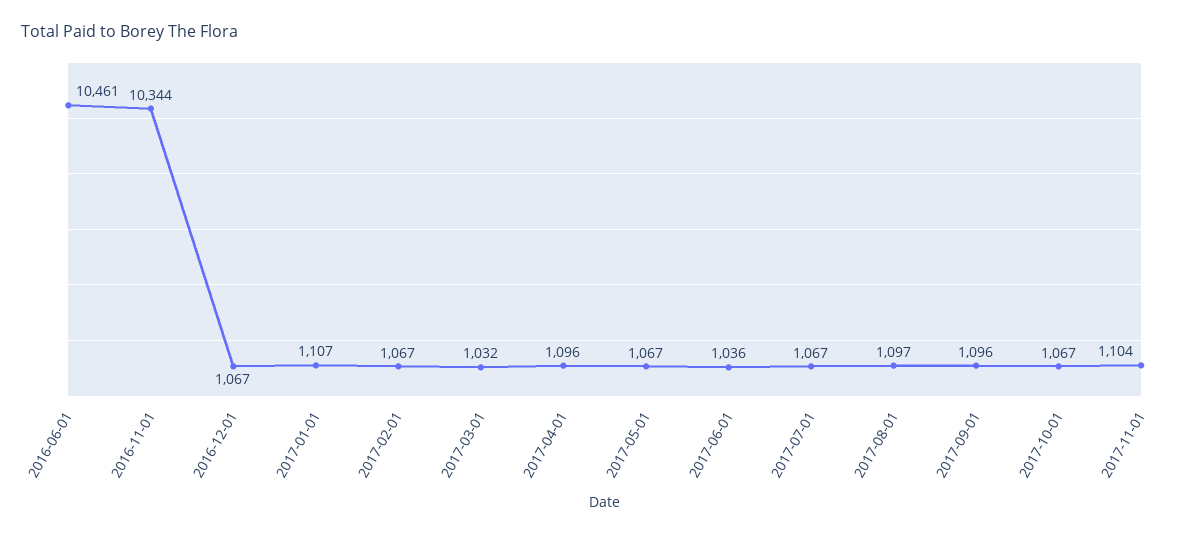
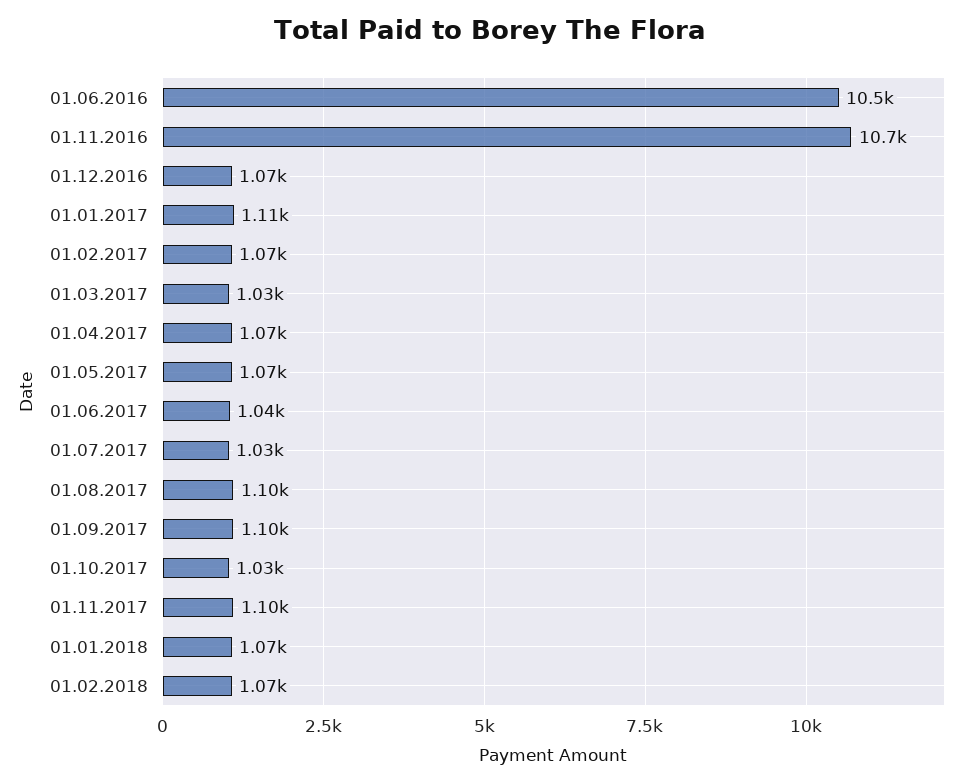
2016-11-01: 10344 -> 10700
2017-04-01: 1096 -> 1070
2017-07-01: 1067 -> 1030
2017-10-01: 1067 -> 1030
01.01.2018: none -> 1070
01.02.2018: none -> 1070

